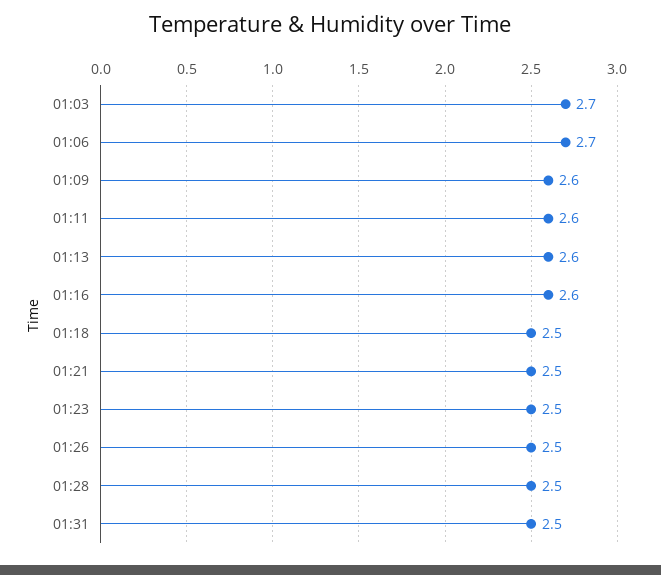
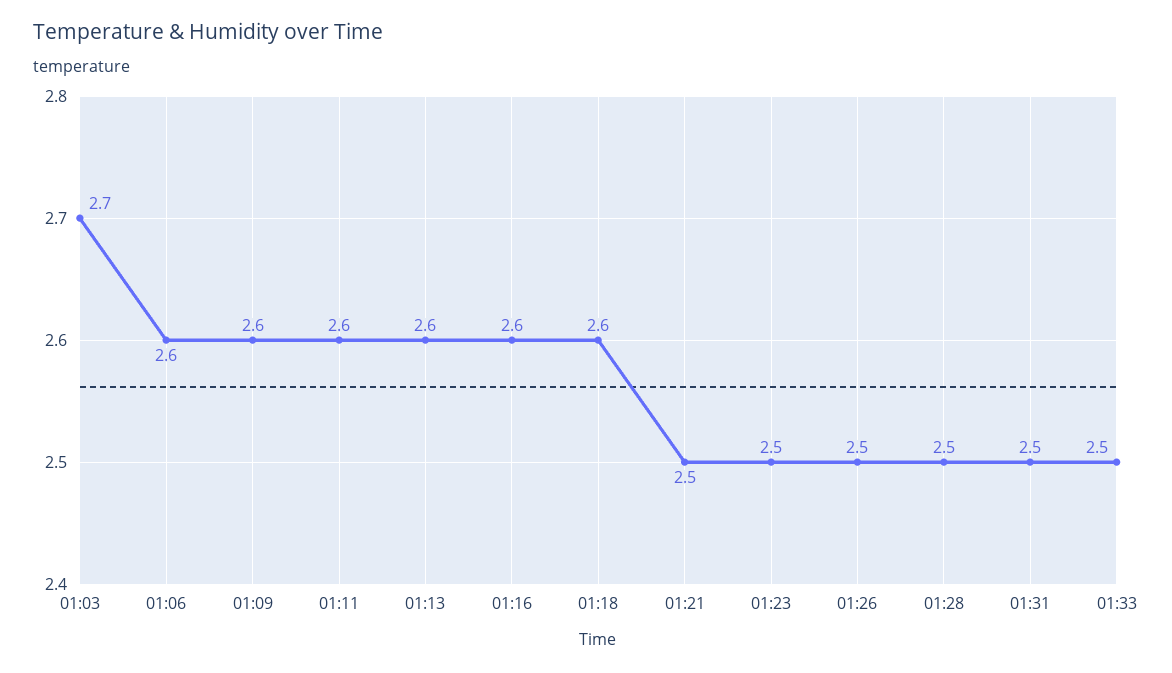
01:06: 2.7 -> 2.6
01:18: 2.5 -> 2.6
01:33: none -> 2.5

